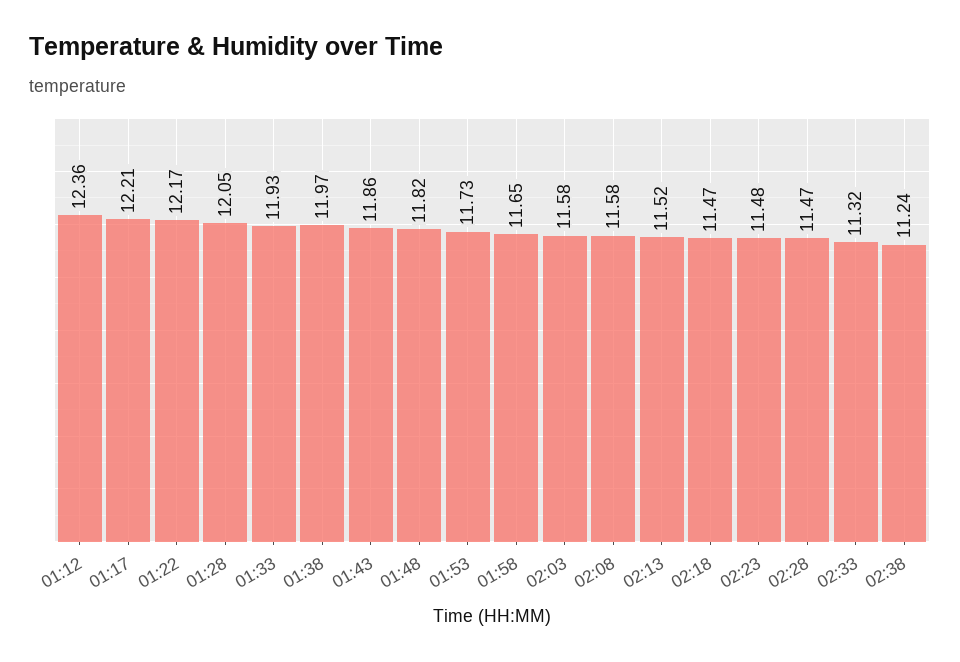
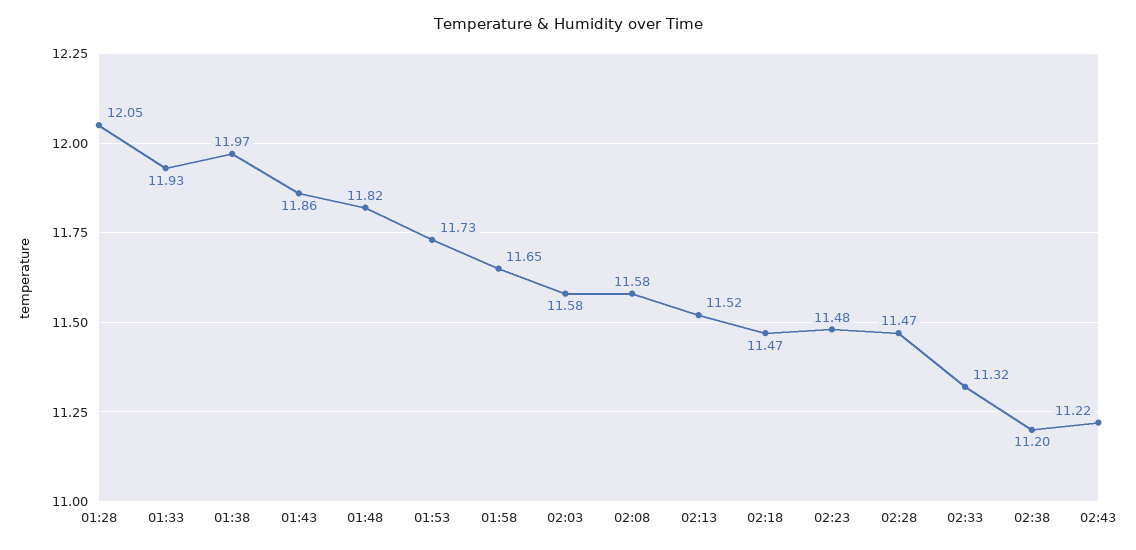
01:12: 12.36 -> none
01:17: 12.21 -> none
01:22: 12.17 -> none
02:38: 11.24 -> 11.2
02:43: none -> 11.22

